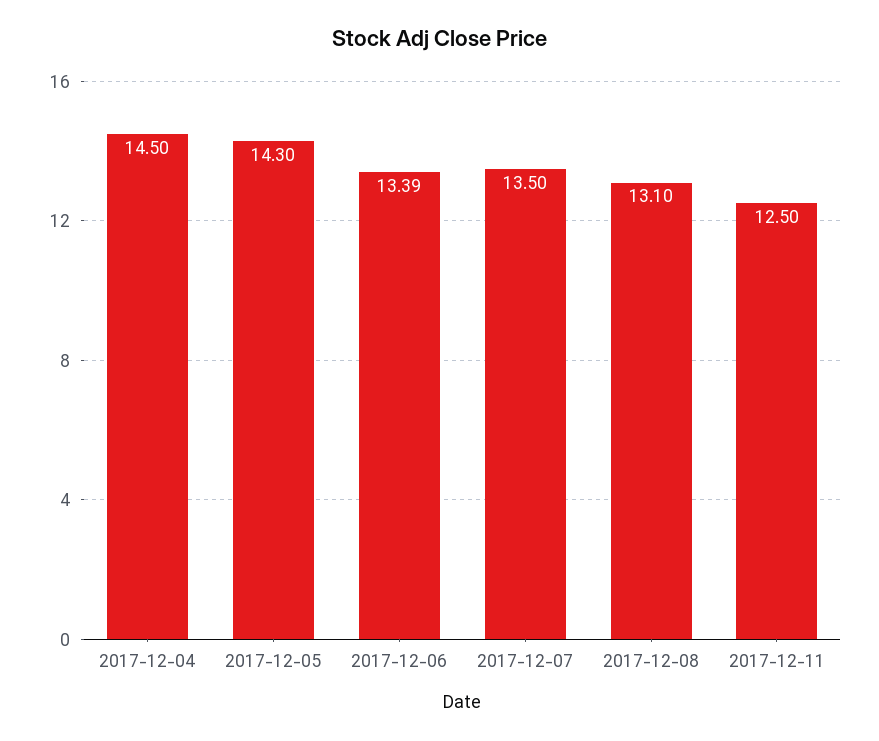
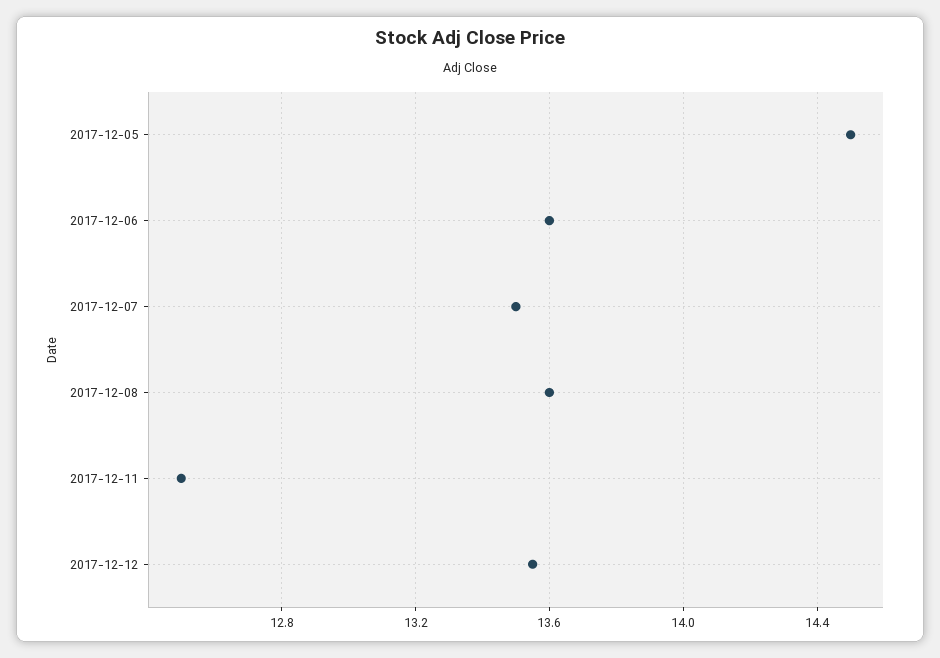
2017-12-04: 14.5 -> none
2017-12-05: 14.3 -> 14.5
2017-12-06: 13.39 -> 13.6
2017-12-08: 13.1 -> 13.6
2017-12-12: none -> 13.55

